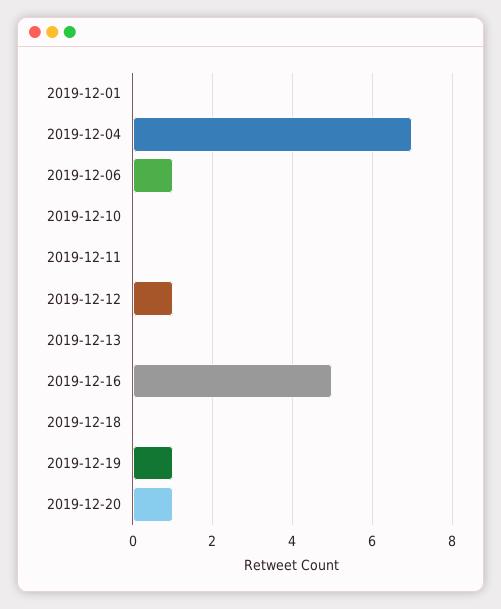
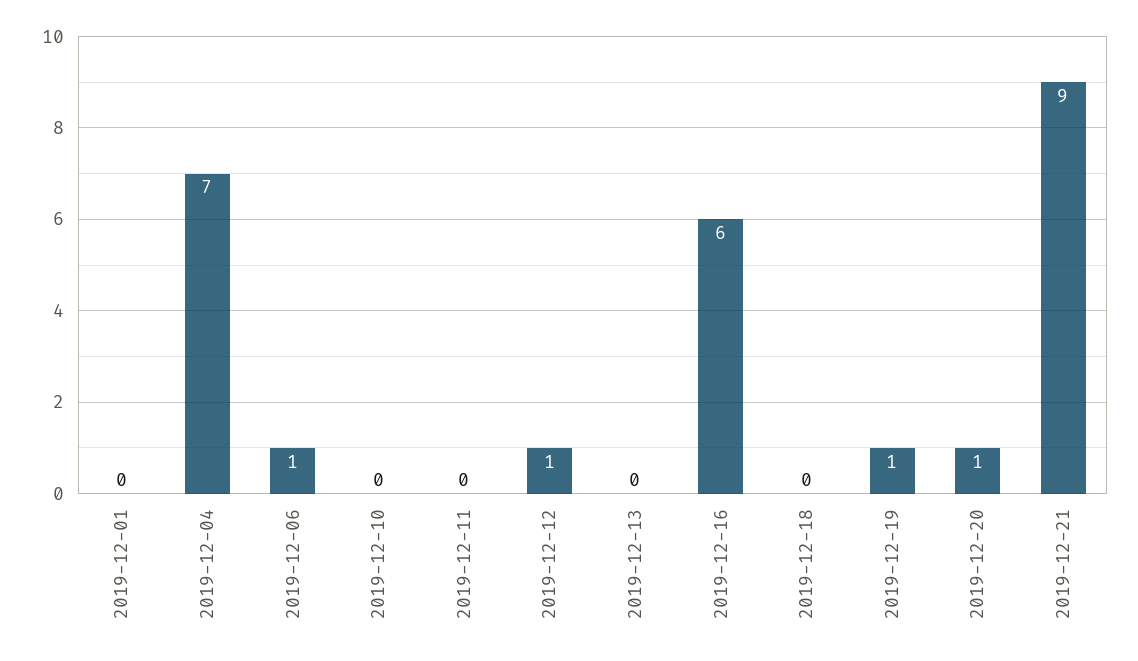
2019-12-16: 5 -> 6
2019-12-21: none -> 9

